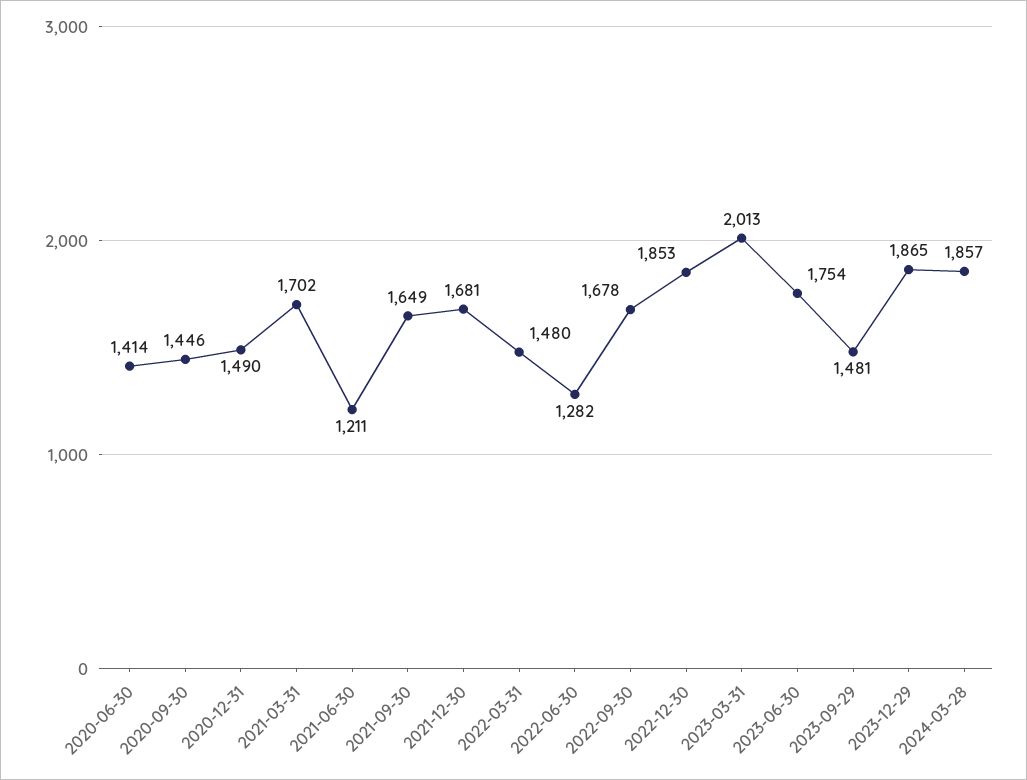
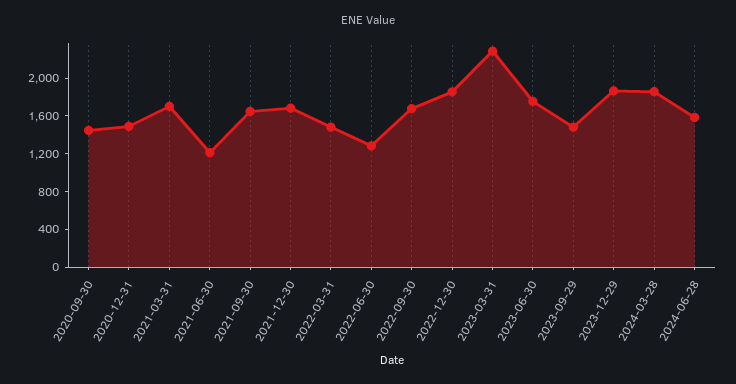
2020-06-30: 1414 -> none
2023-03-31: 2013 -> 2300
2024-06-28: none -> 1600

